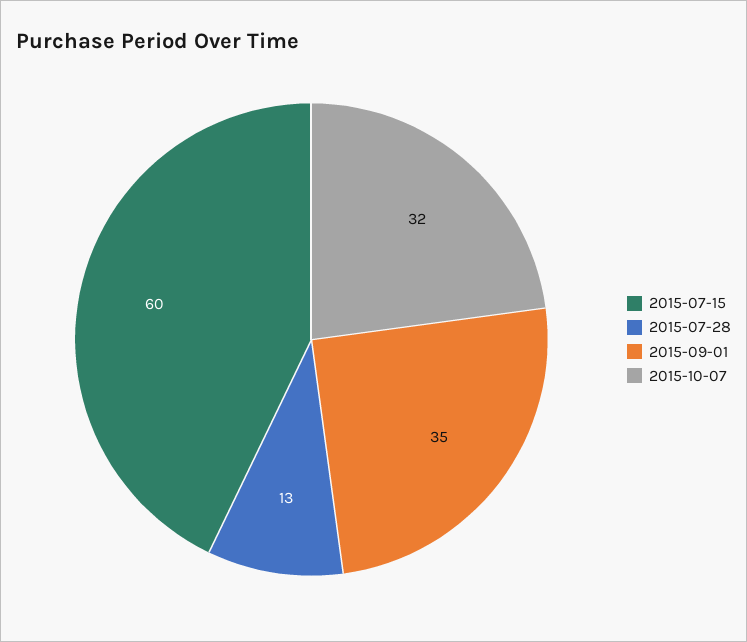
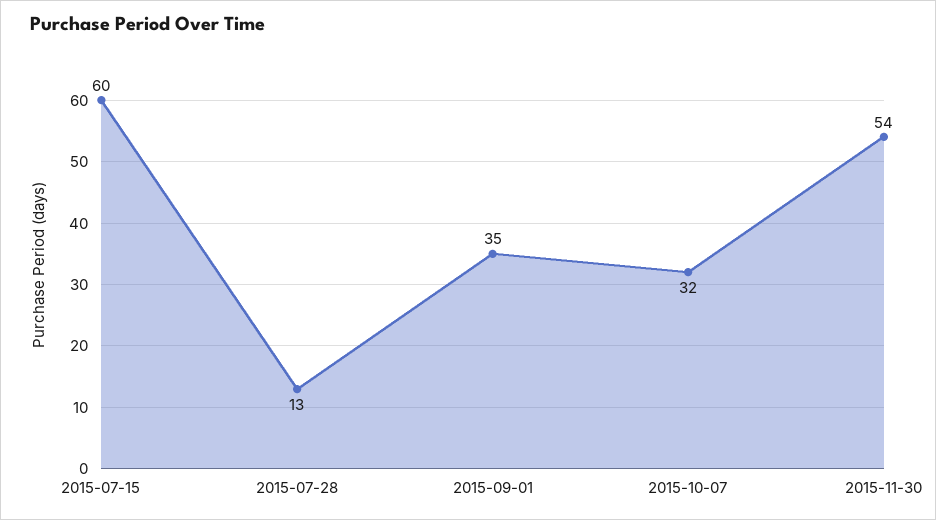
2015-11-30: none -> 54

